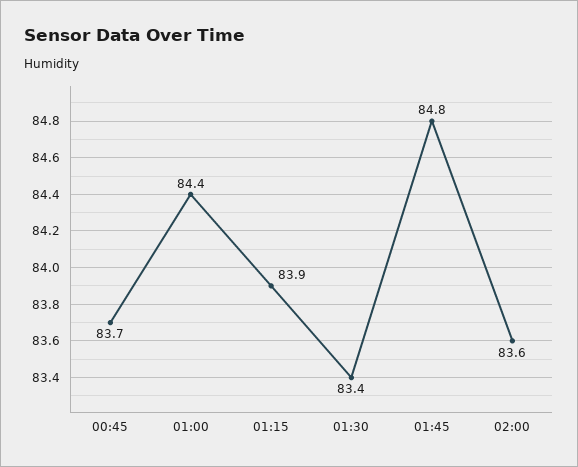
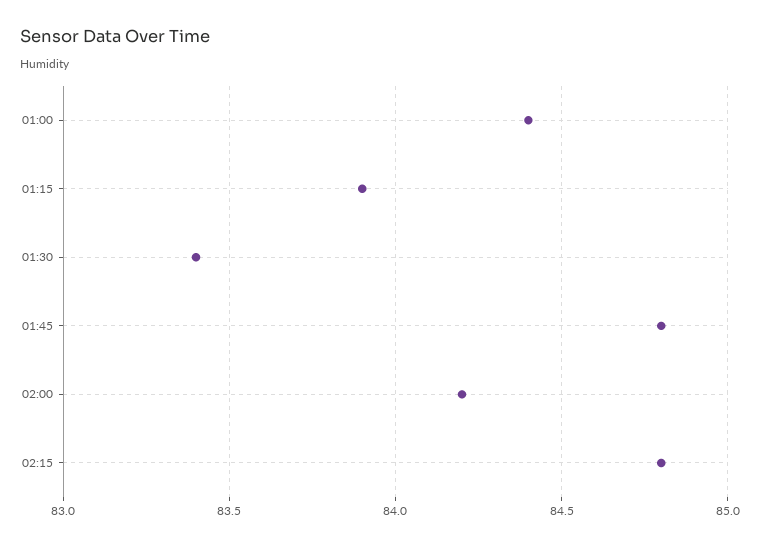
00:45: 83.7 -> none
02:00: 83.6 -> 84.2
02:15: none -> 84.8

